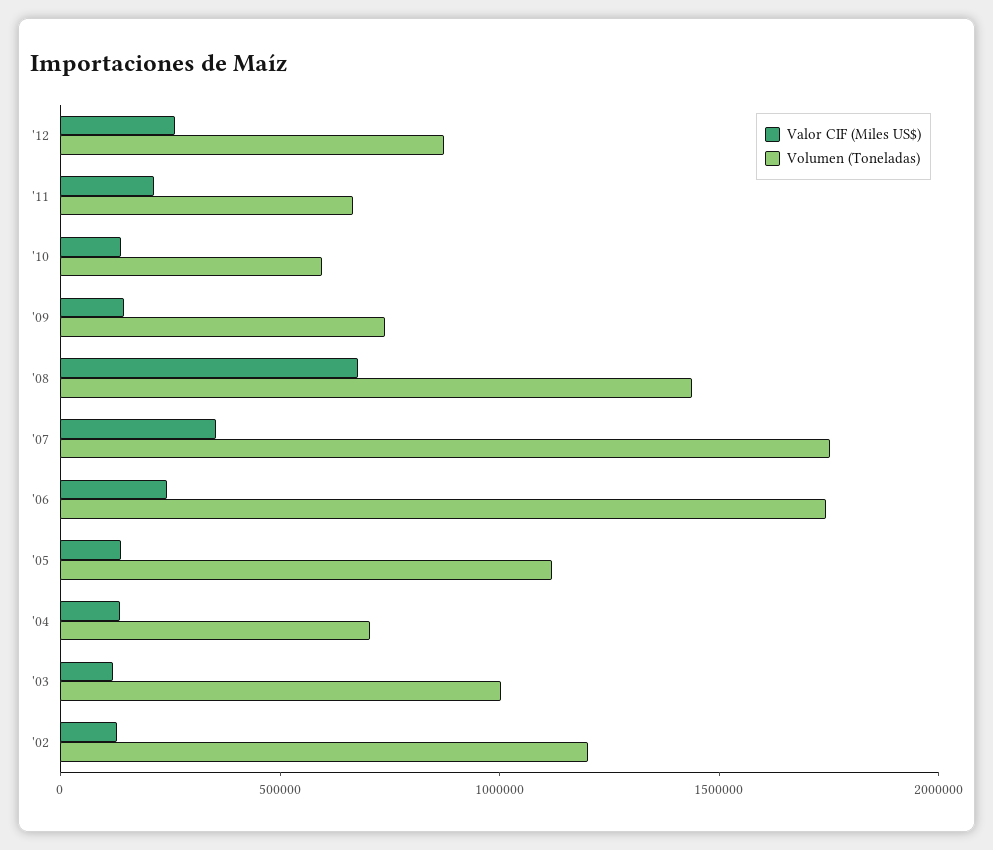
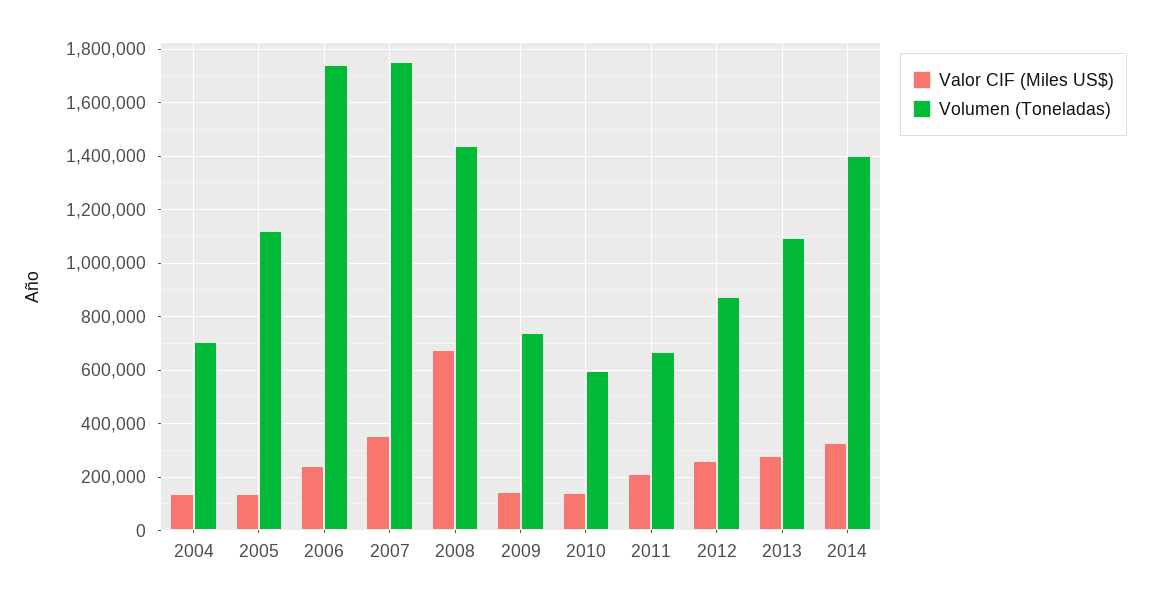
Valor CIF (Miles US$), '03: 100000 -> none
Volumen (Toneladas), '03: 1000000 -> none
Valor CIF (Miles US$), '02: 100000 -> none
Volumen (Toneladas), '02: 1200000 -> none
Valor CIF (Miles US$), 2013: none -> 275000
Volumen (Toneladas), 2013: none -> 1100000
Valor CIF (Miles US$), 2014: none -> 325000
Volumen (Toneladas), 2014: none -> 1400000

